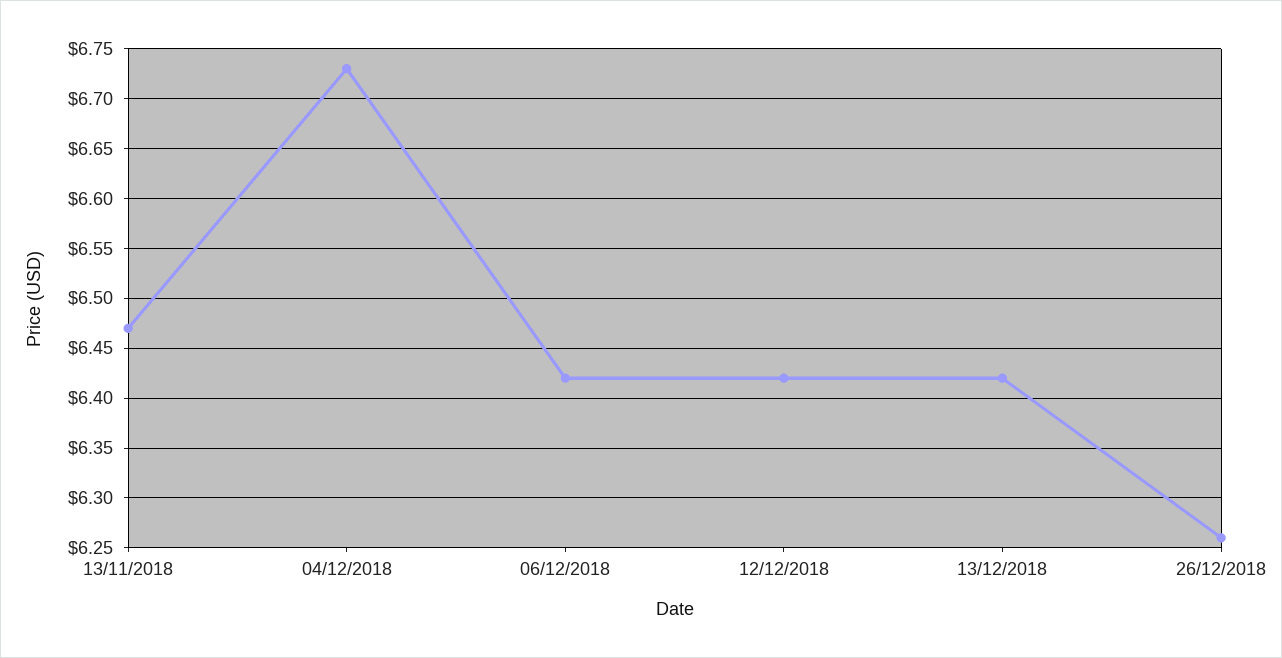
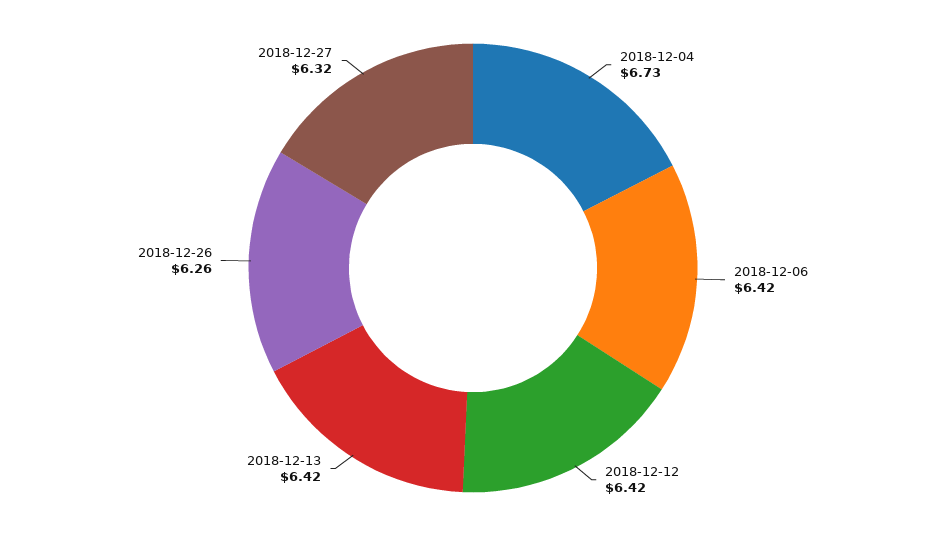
13/11/2018: 6.47 -> none
2018-12-27: none -> 6.32

